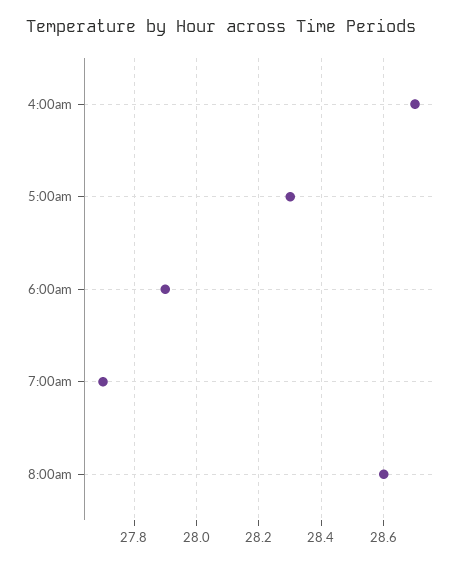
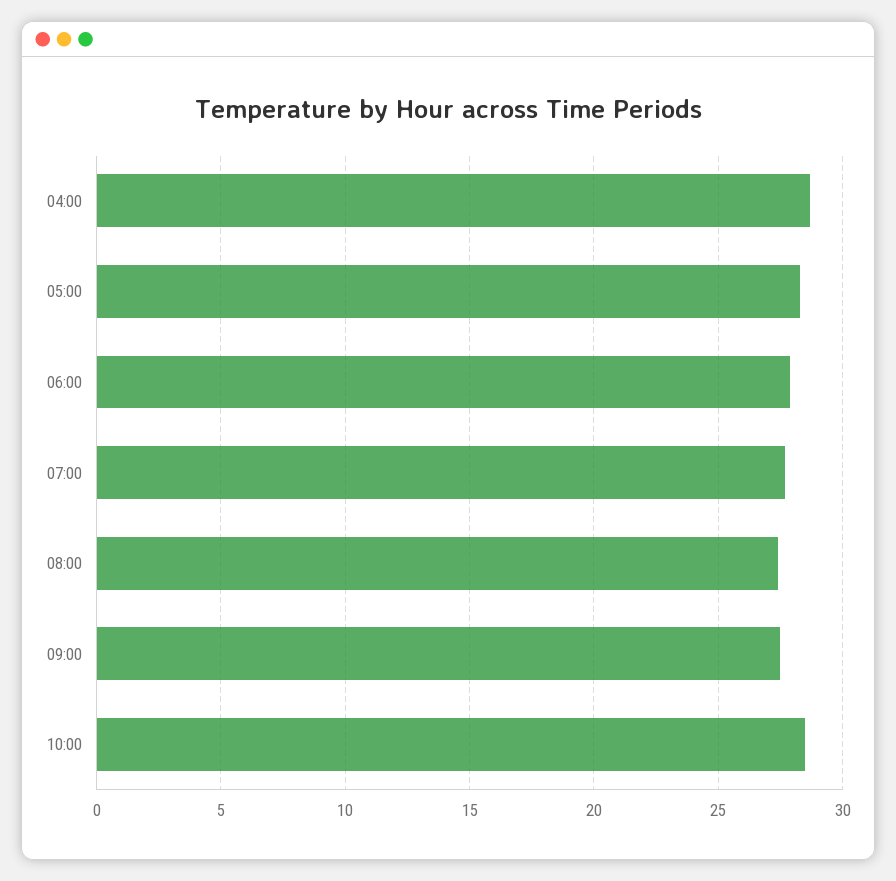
8:00am: 28.6 -> 27.5
09:00: none -> 27.5
10:00: none -> 28.5

